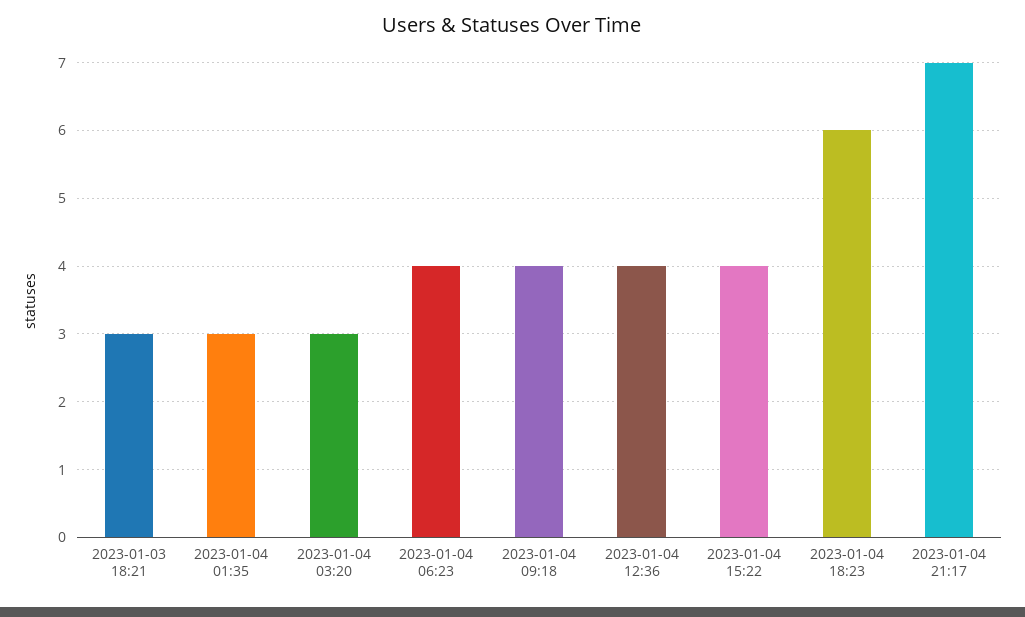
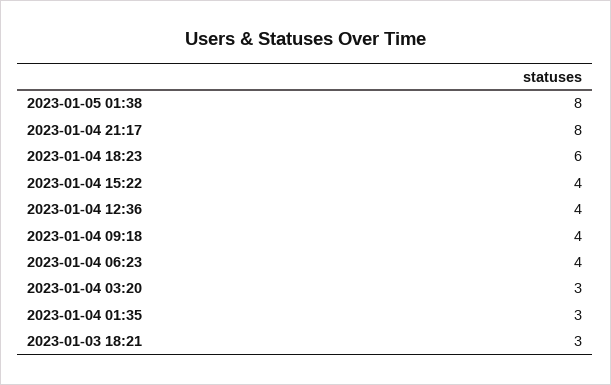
2023-01-04 21:17: 7 -> 8
2023-01-05 01:38: none -> 8

